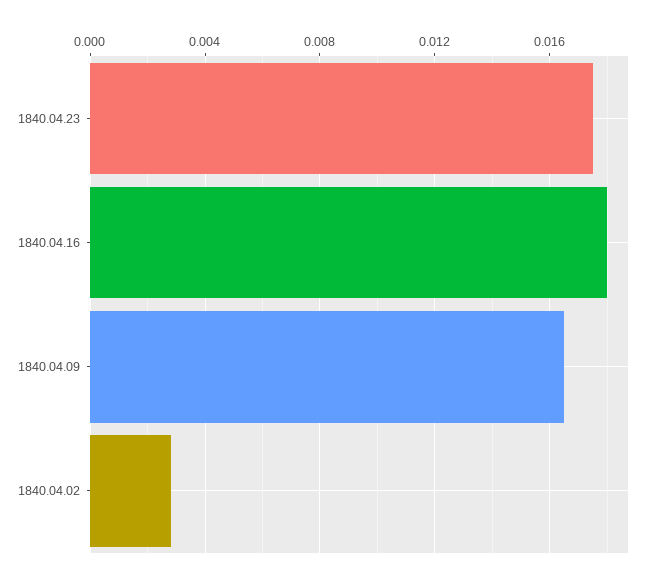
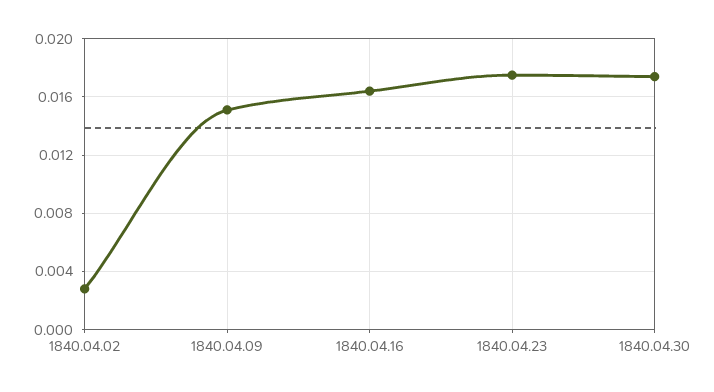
1840.04.16: 0.018 -> 0.0165
1840.04.09: 0.0165 -> 0.015
1840.04.30: none -> 0.0175

